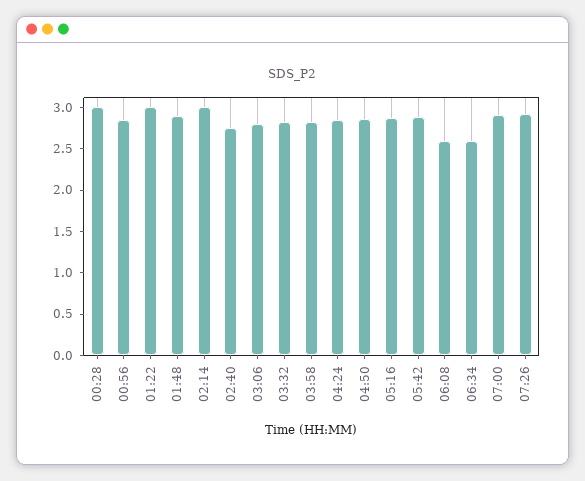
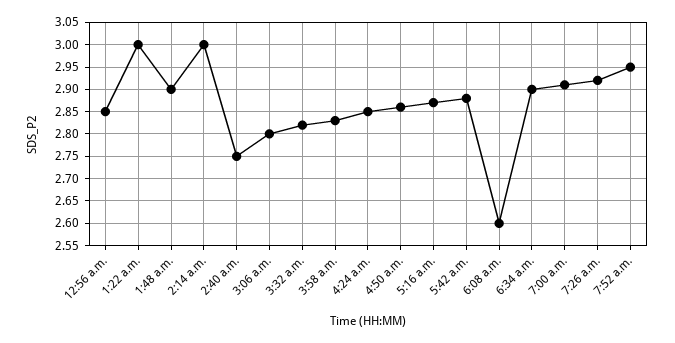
00:28: 3 -> none
06:34: 2.6 -> 2.9
7:52 a.m.: none -> 2.95

